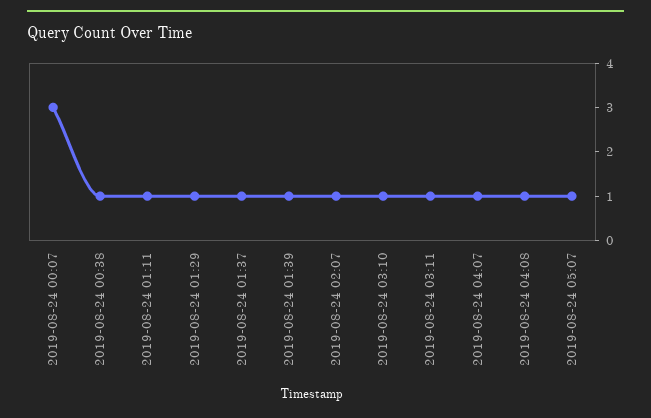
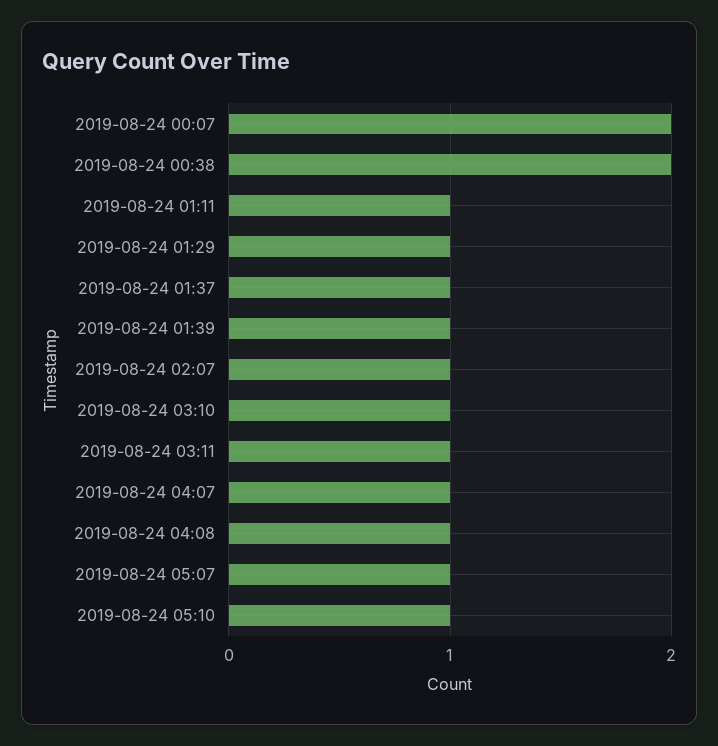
2019-08-24 00:07: 3 -> 2
2019-08-24 00:38: 1 -> 2
2019-08-24 05:10: none -> 1

